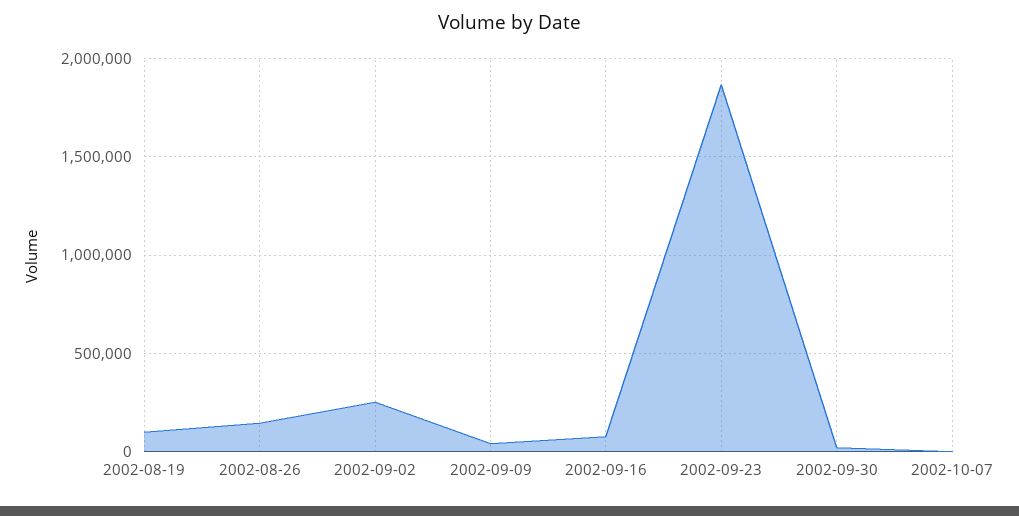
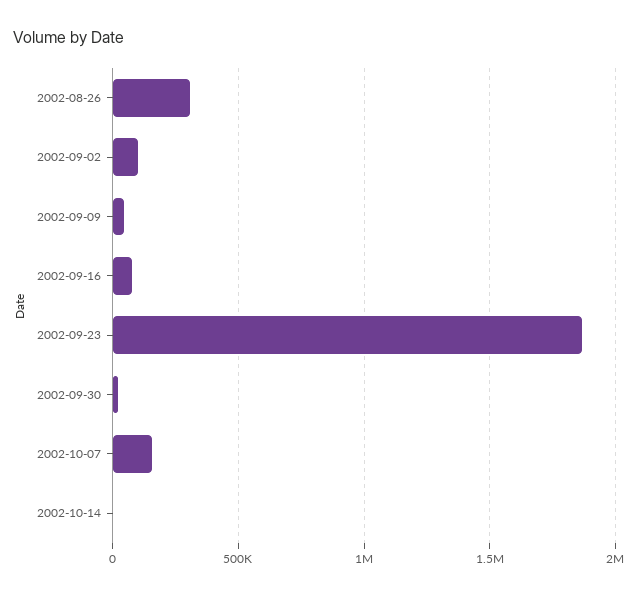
2002-08-19: 100000 -> none
2002-08-26: 150000 -> 300000
2002-09-02: 250000 -> 100000
2002-10-07: 0 -> 150000
2002-10-14: none -> 0

